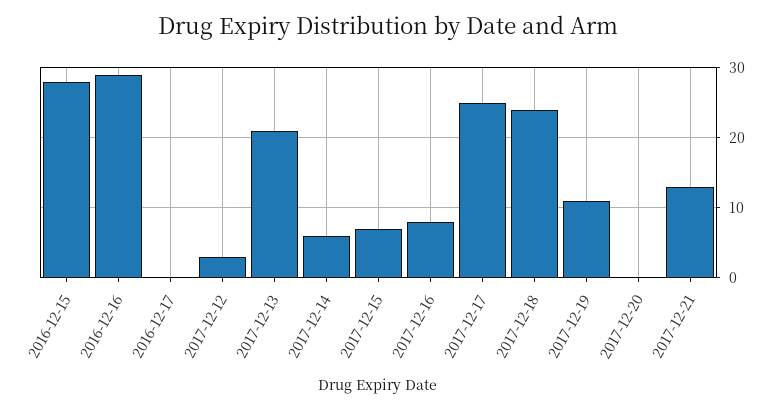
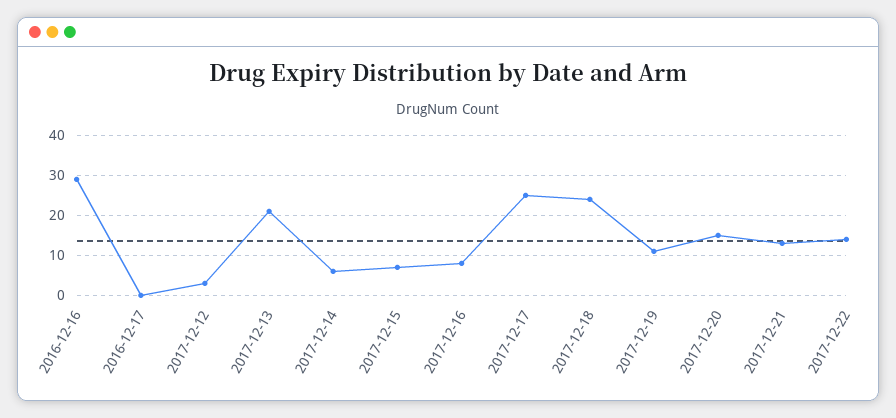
2016-12-15: 28 -> none
2017-12-20: 0 -> 15
2017-12-22: none -> 15

